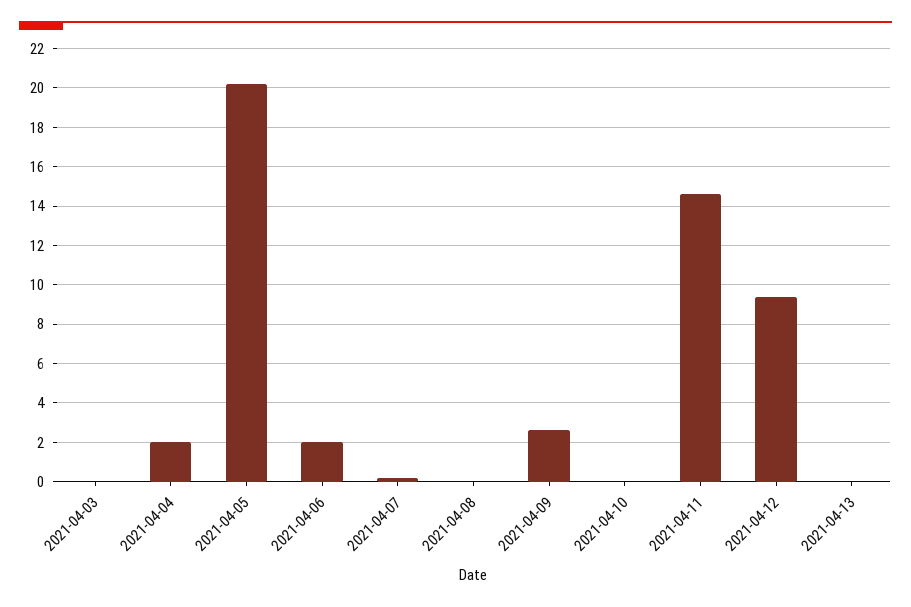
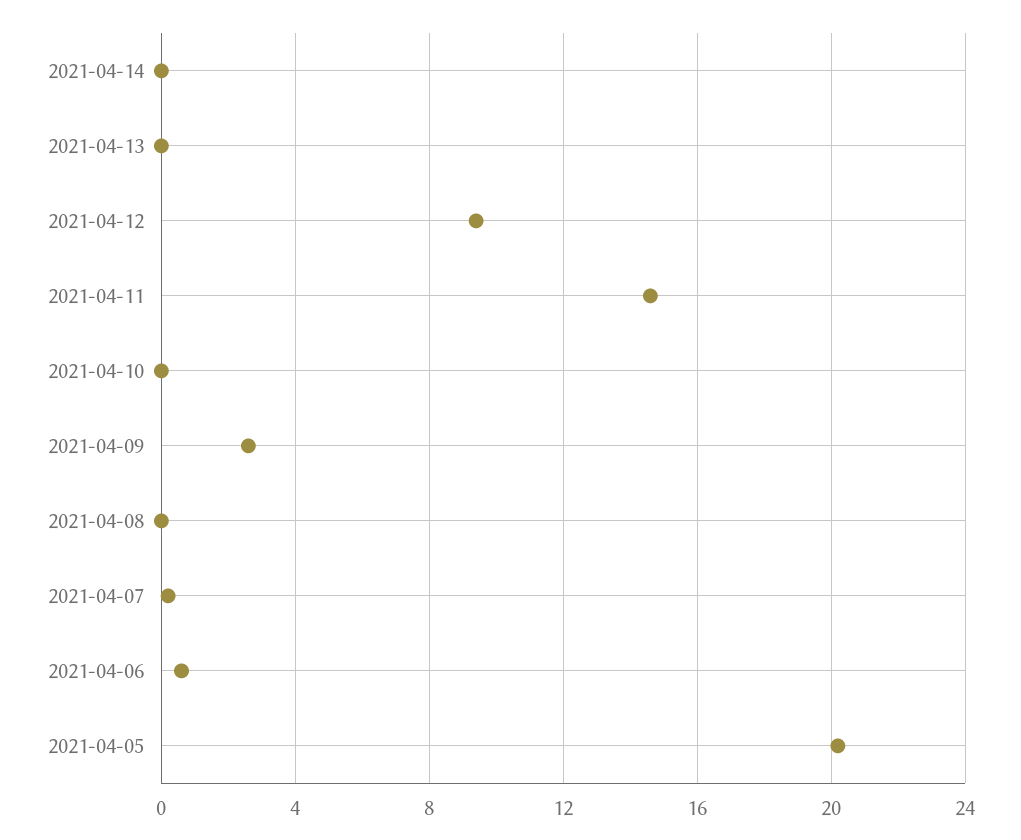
2021-04-03: 0 -> none
2021-04-04: 2 -> none
2021-04-06: 2 -> 0.5
2021-04-14: none -> 0

